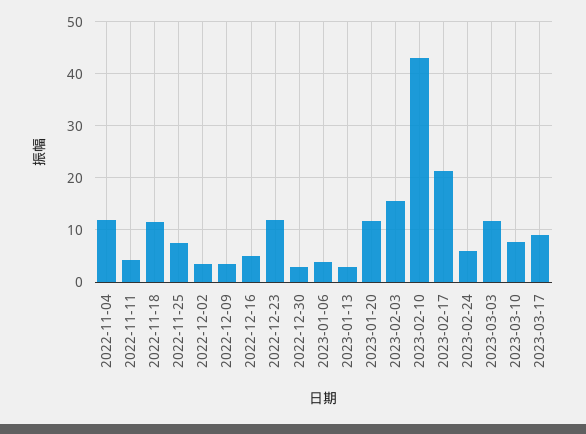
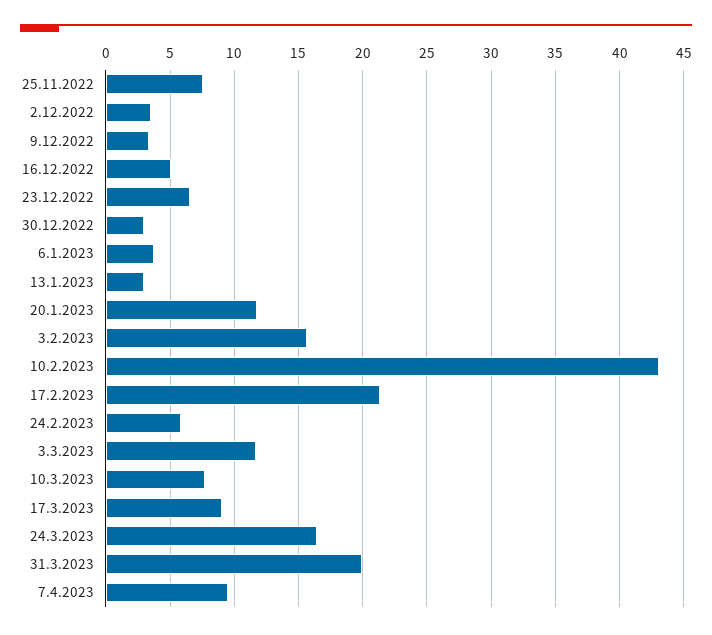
2022-11-04: 12 -> none
2022-11-11: 4 -> none
2022-11-18: 12 -> none
2022-12-23: 12 -> 6.5
24.3.2023: none -> 16.5
31.3.2023: none -> 20
7.4.2023: none -> 9.5

